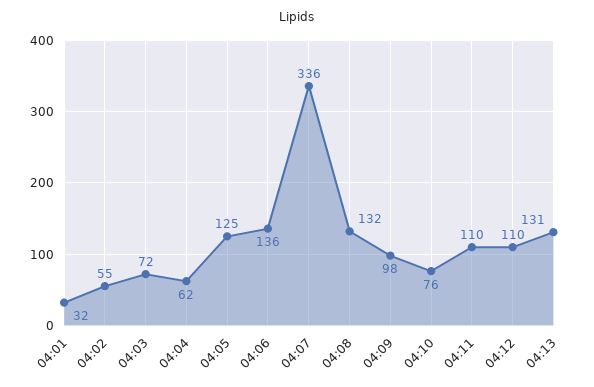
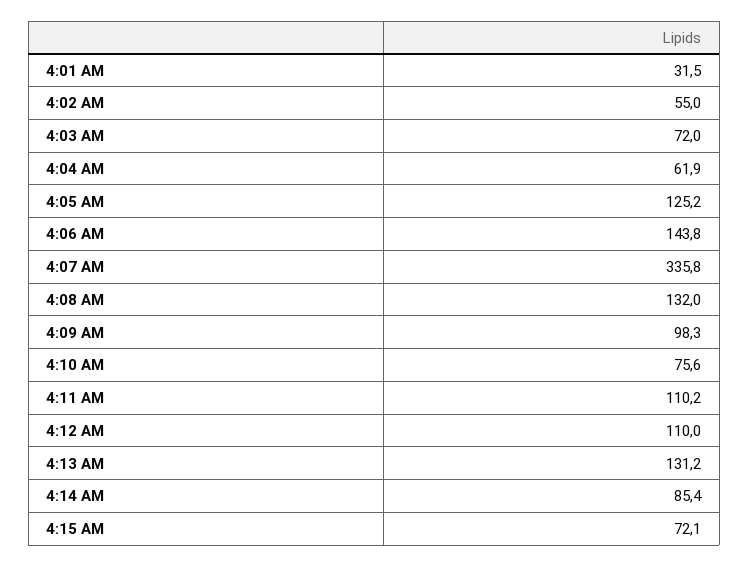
04:06: 136 -> 143.8
4:14 AM: none -> 85.4
4:15 AM: none -> 72.1

